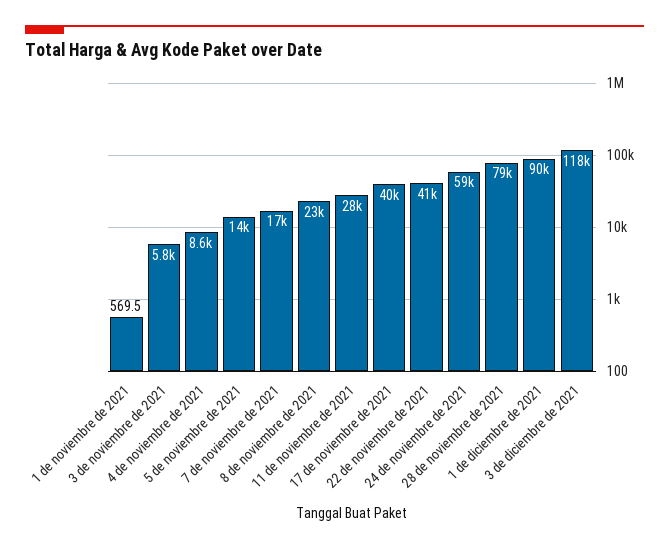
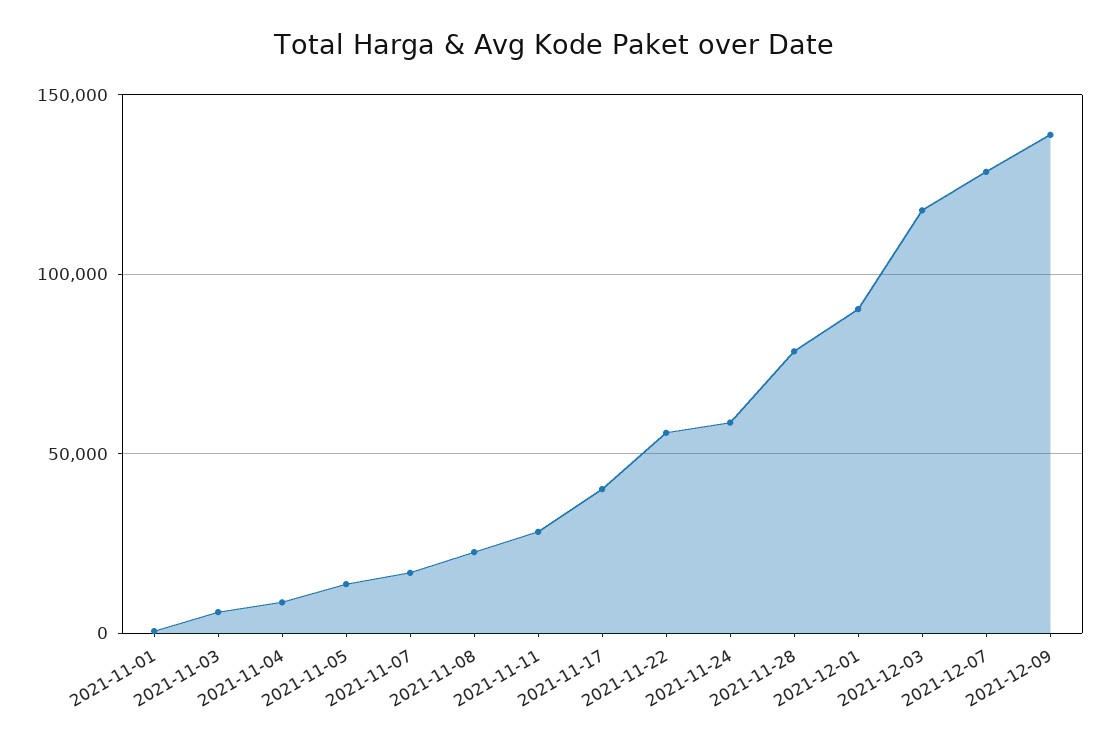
22 de noviembre de 2021: 41000 -> 55000
2021-12-07: none -> 130000
2021-12-09: none -> 140000

